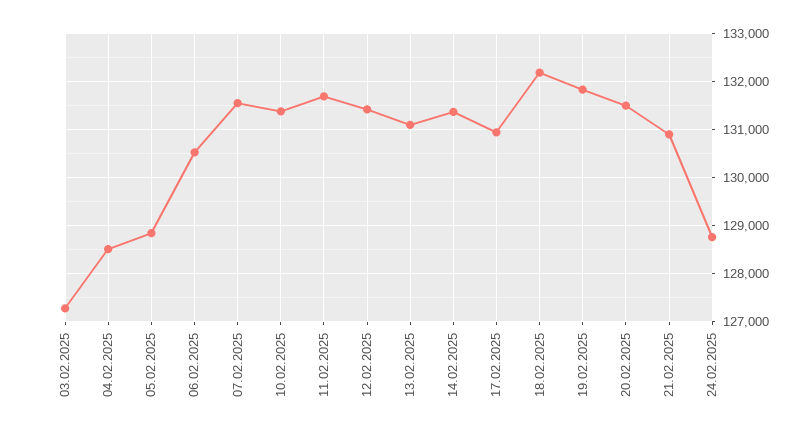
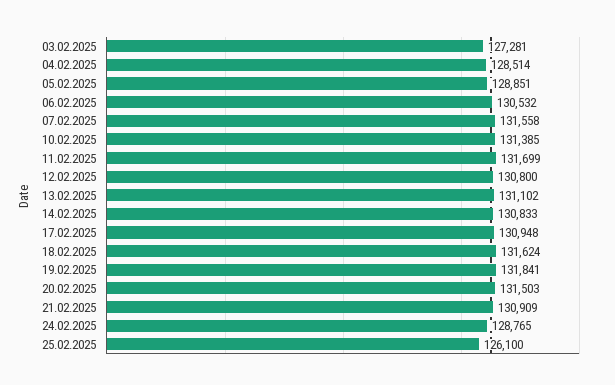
12.02.2025: 131400 -> 130800
14.02.2025: 131400 -> 130833
18.02.2025: 132200 -> 131624
25.02.2025: none -> 126100

